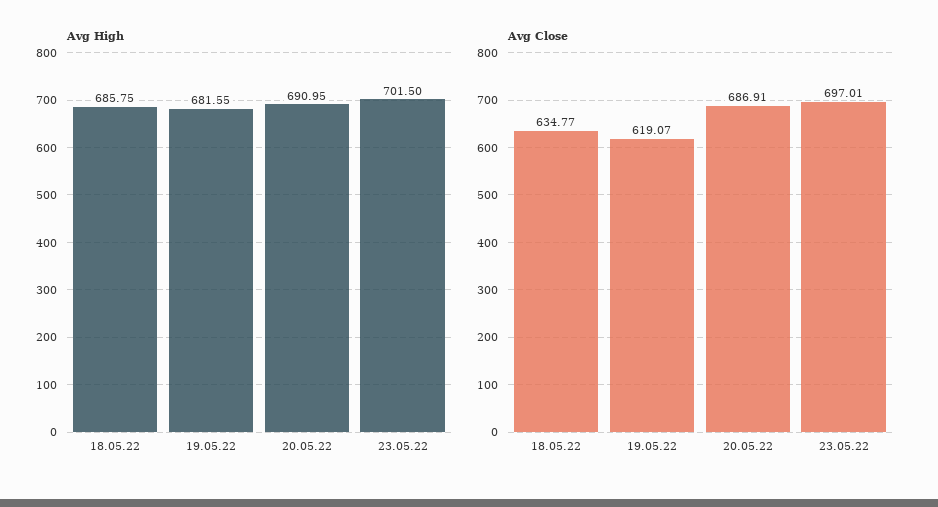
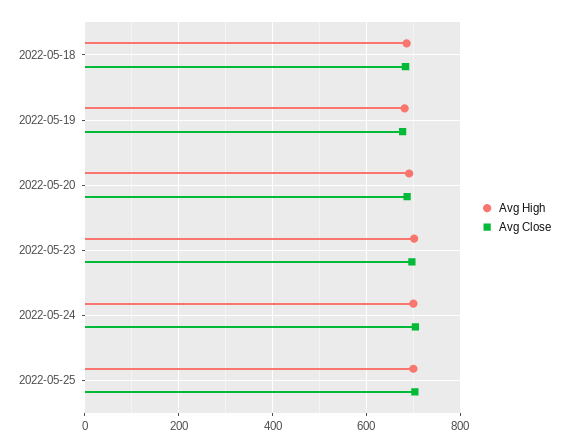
Avg Close, 18.05.22: 634.77 -> 680
Avg Close, 19.05.22: 619.07 -> 680
Avg High, 2022-05-24: none -> 700
Avg Close, 2022-05-24: none -> 700
Avg High, 2022-05-25: none -> 700
Avg Close, 2022-05-25: none -> 700

